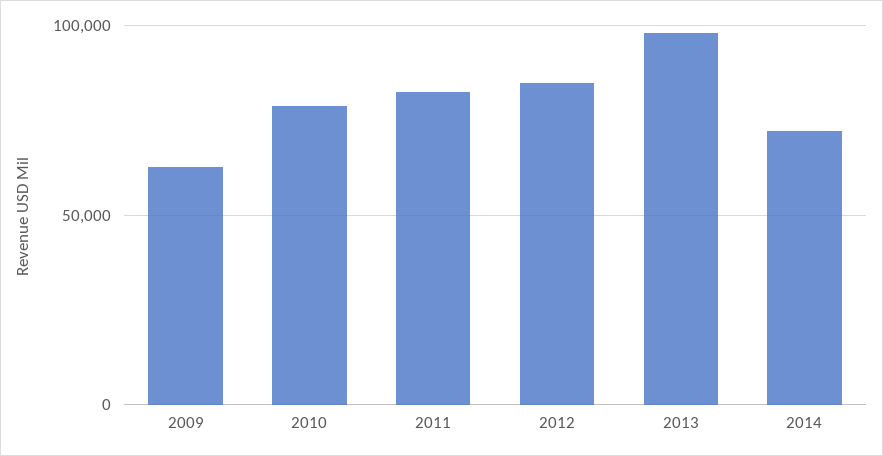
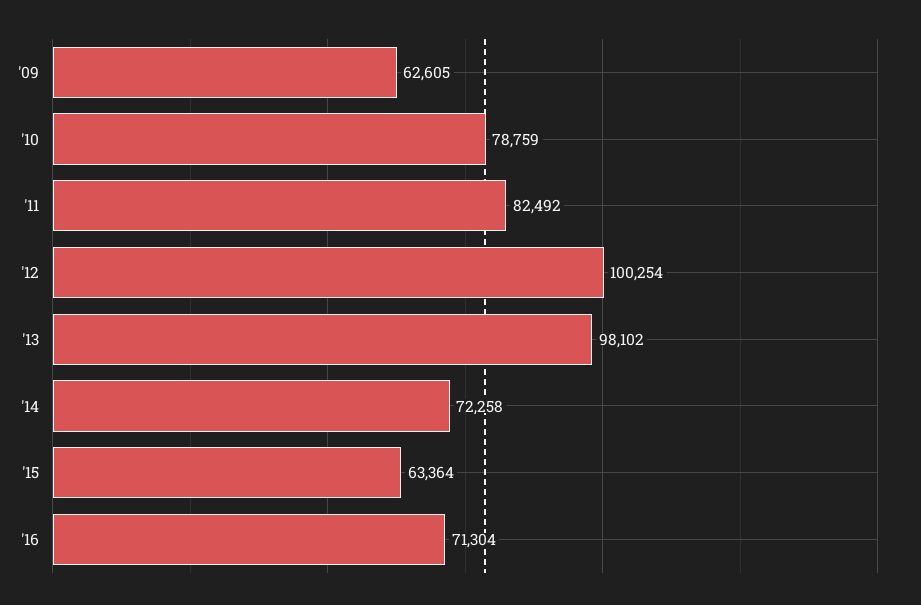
2012: 85000 -> 100254
'15: none -> 63364
'16: none -> 71304

